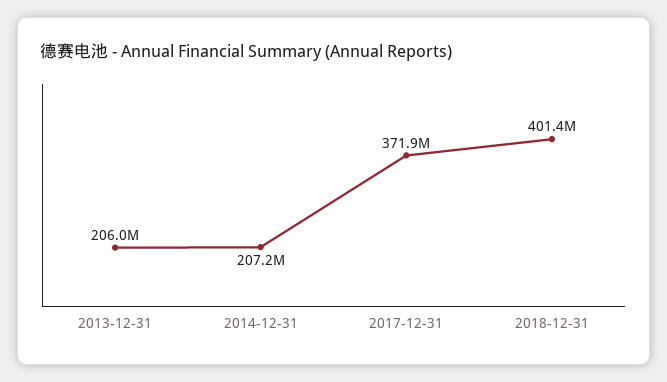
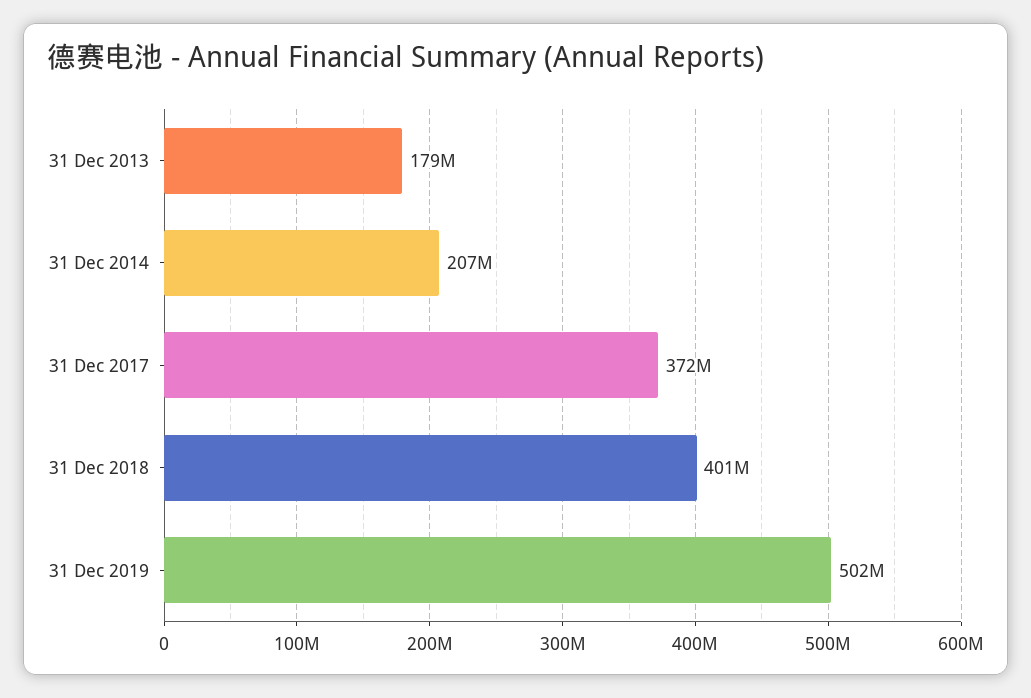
2013-12-31: 206000000 -> 179000000
31 Dec 2019: none -> 502000000

